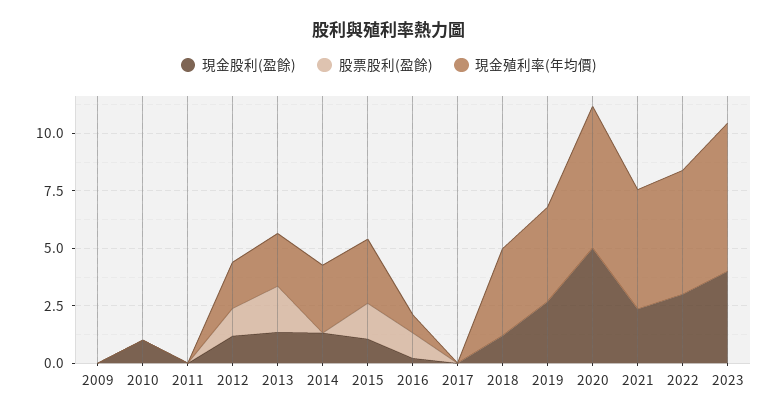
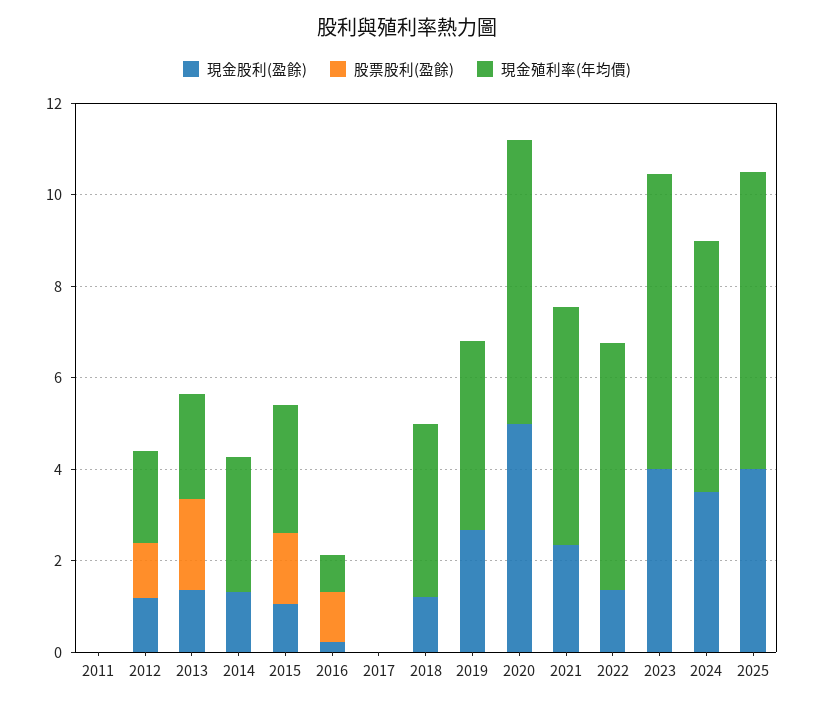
現金股利(盈餘), 2009: 0 -> none
股票股利(盈餘), 2009: 0 -> none
現金殖利率(年均價), 2009: 0 -> none
現金股利(盈餘), 2010: 1 -> none
股票股利(盈餘), 2010: 0 -> none
現金殖利率(年均價), 2010: 0 -> none
現金股利(盈餘), 2022: 3 -> 1.5
現金股利(盈餘), 2024: none -> 3.5
股票股利(盈餘), 2024: none -> 0
現金殖利率(年均價), 2024: none -> 5.5
現金股利(盈餘), 2025: none -> 4
股票股利(盈餘), 2025: none -> 0
現金殖利率(年均價), 2025: none -> 6.5

